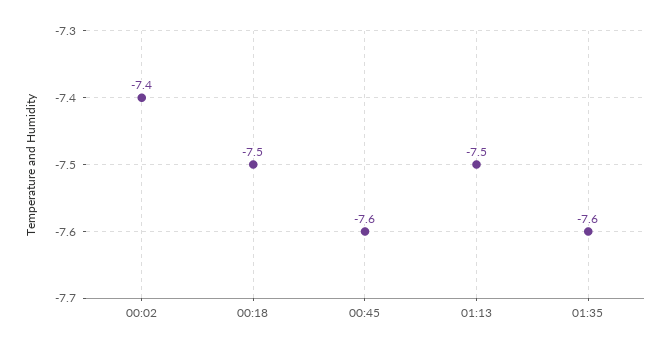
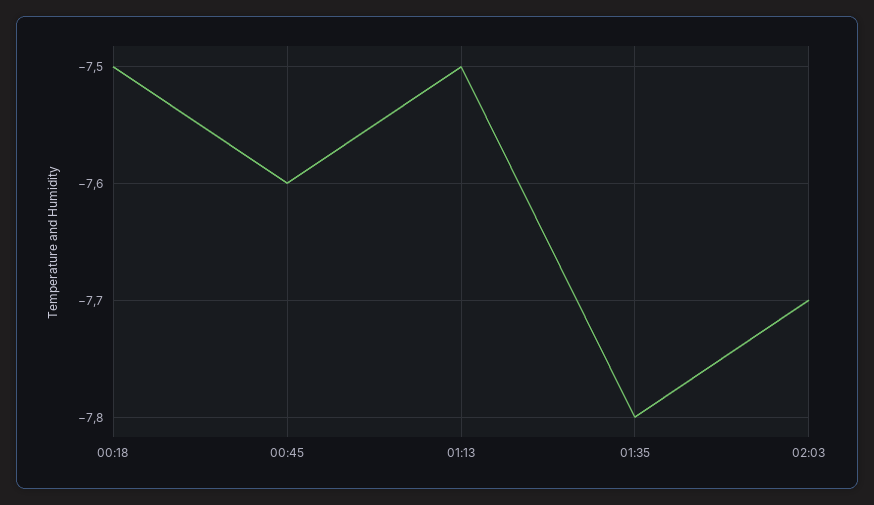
00:02: -7.4 -> none
01:35: -7.6 -> -7.8
02:03: none -> -7.7

